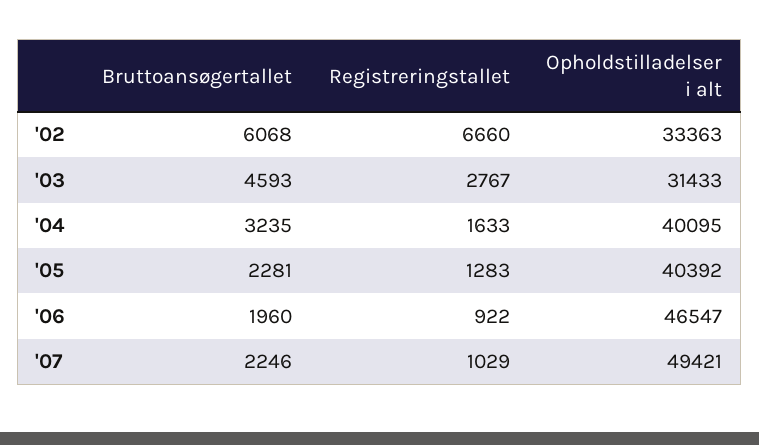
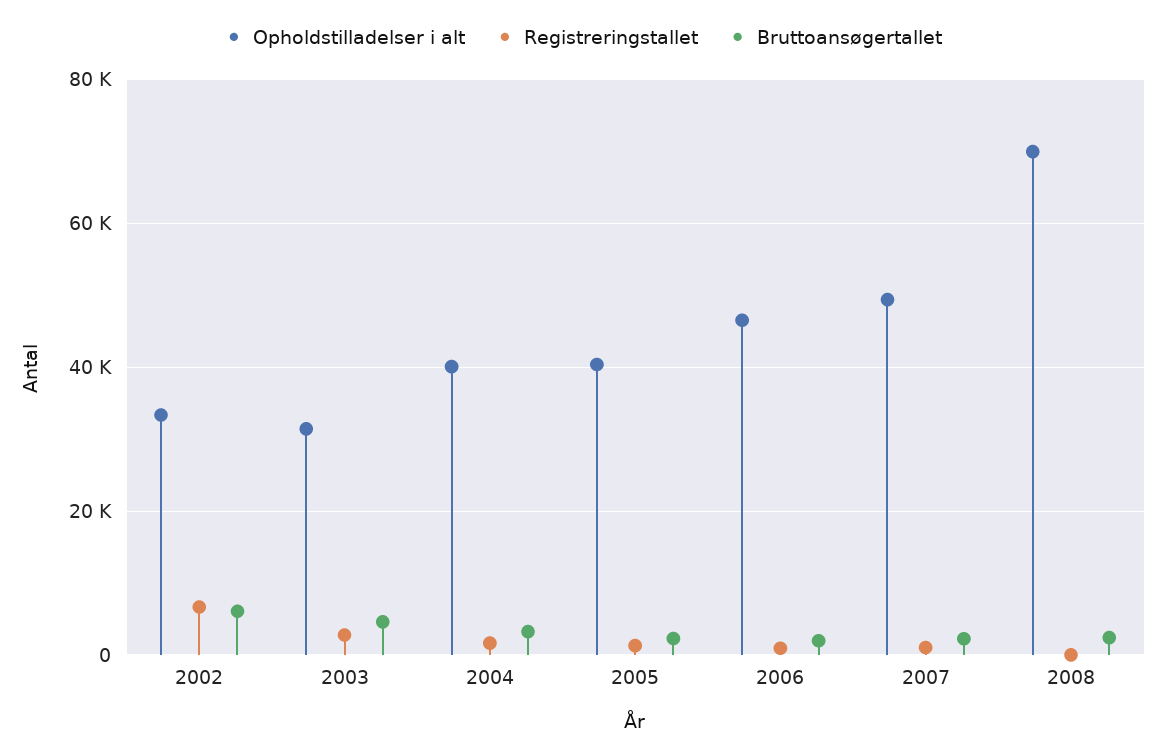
Opholdstilladelser i alt, 2008: none -> 70000
Registreringstallet, 2008: none -> 0
Bruttoansøgertallet, 2008: none -> 2000

